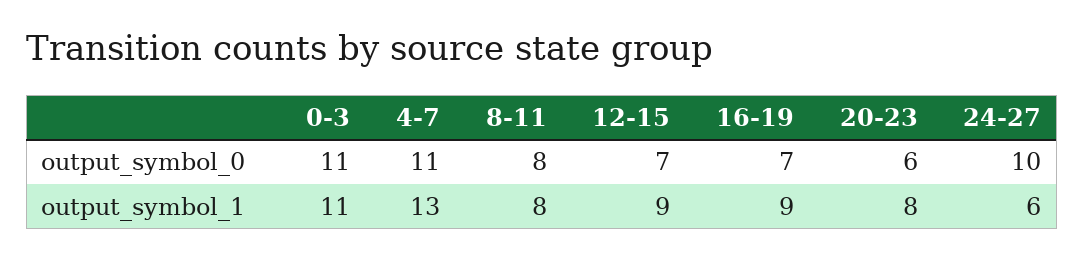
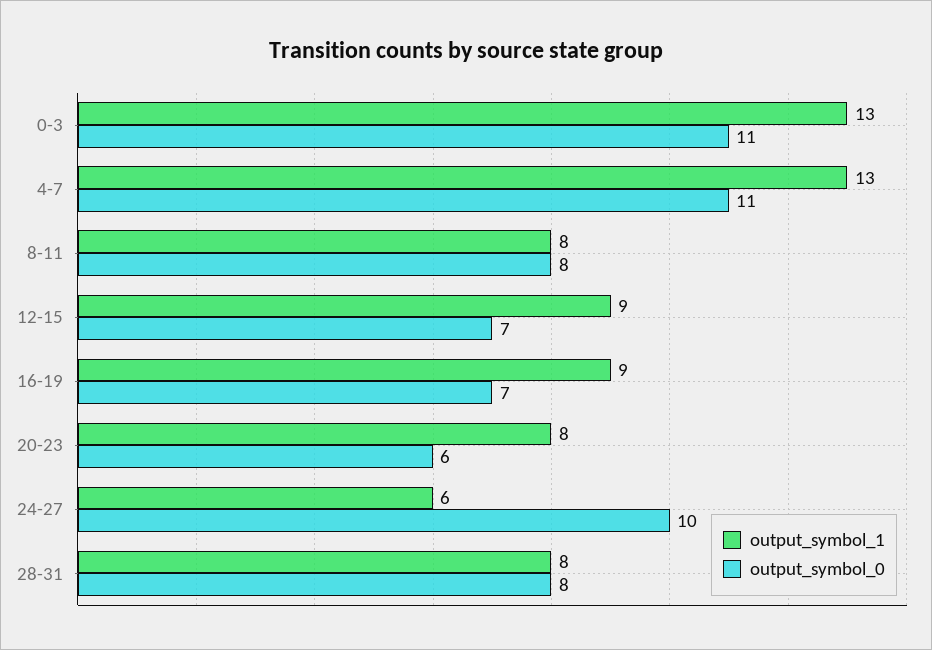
output_symbol_1, 0-3: 11 -> 13
output_symbol_1, 28-31: none -> 8
output_symbol_0, 28-31: none -> 8

